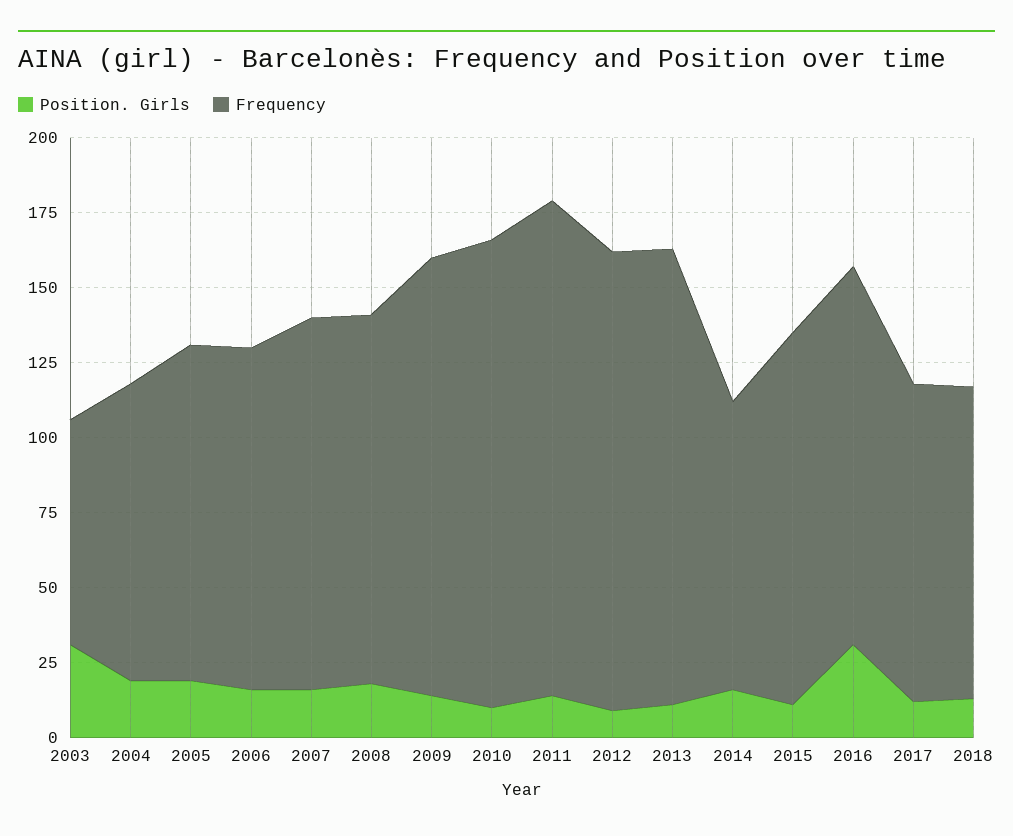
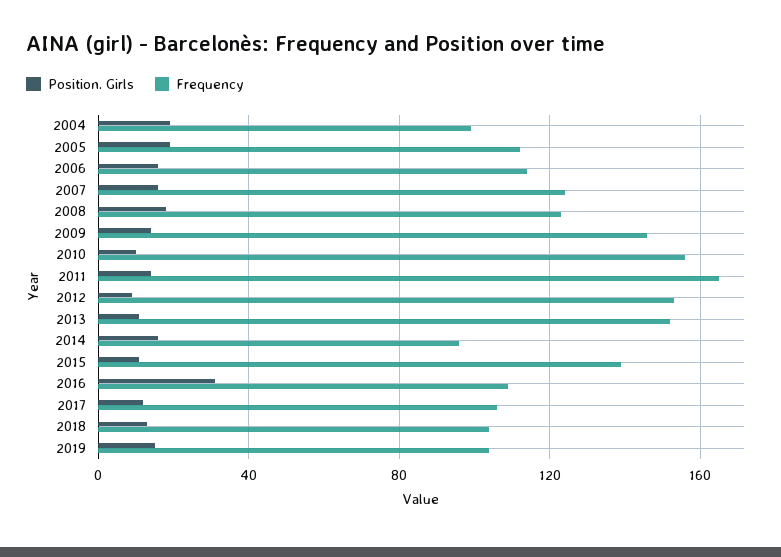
Position. Girls, 2003: 30 -> none
Frequency, 2003: 75 -> none
Frequency, 2015: 125 -> 140
Frequency, 2016: 125 -> 110
Position. Girls, 2019: none -> 15
Frequency, 2019: none -> 105

